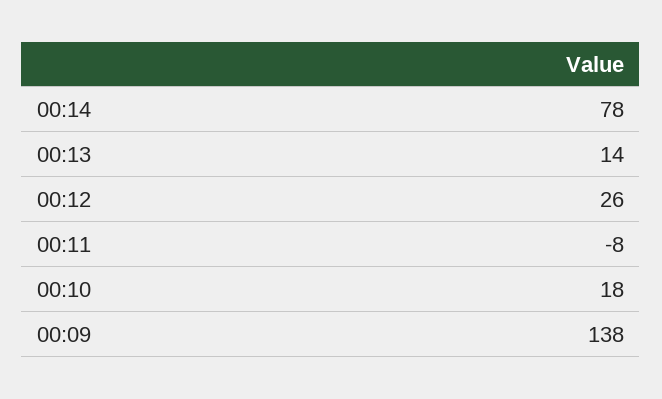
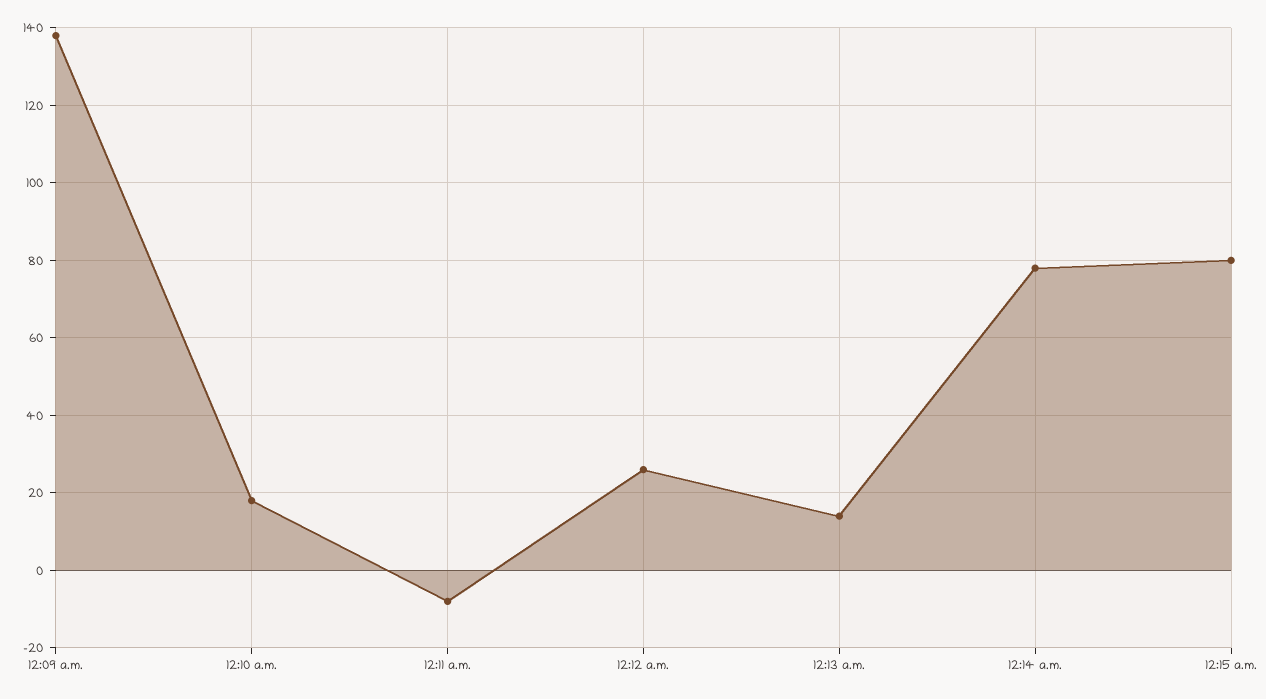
12:15 a.m.: none -> 80

